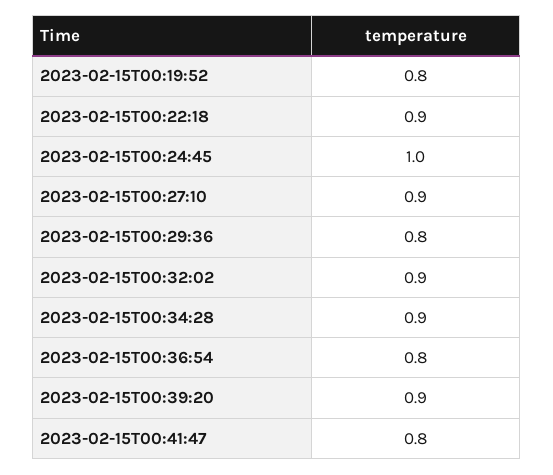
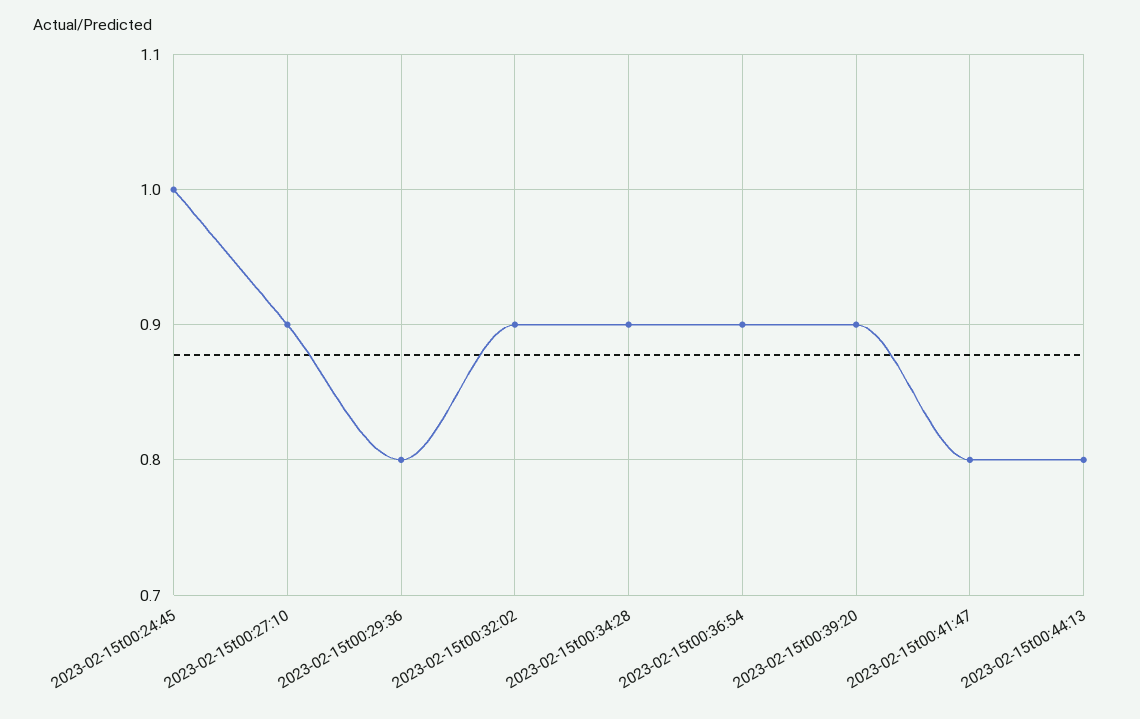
2023-02-15T00:19:52: 0.8 -> none
2023-02-15T00:22:18: 0.9 -> none
2023-02-15T00:36:54: 0.8 -> 0.9
2023-02-15t00:44:13: none -> 0.8

